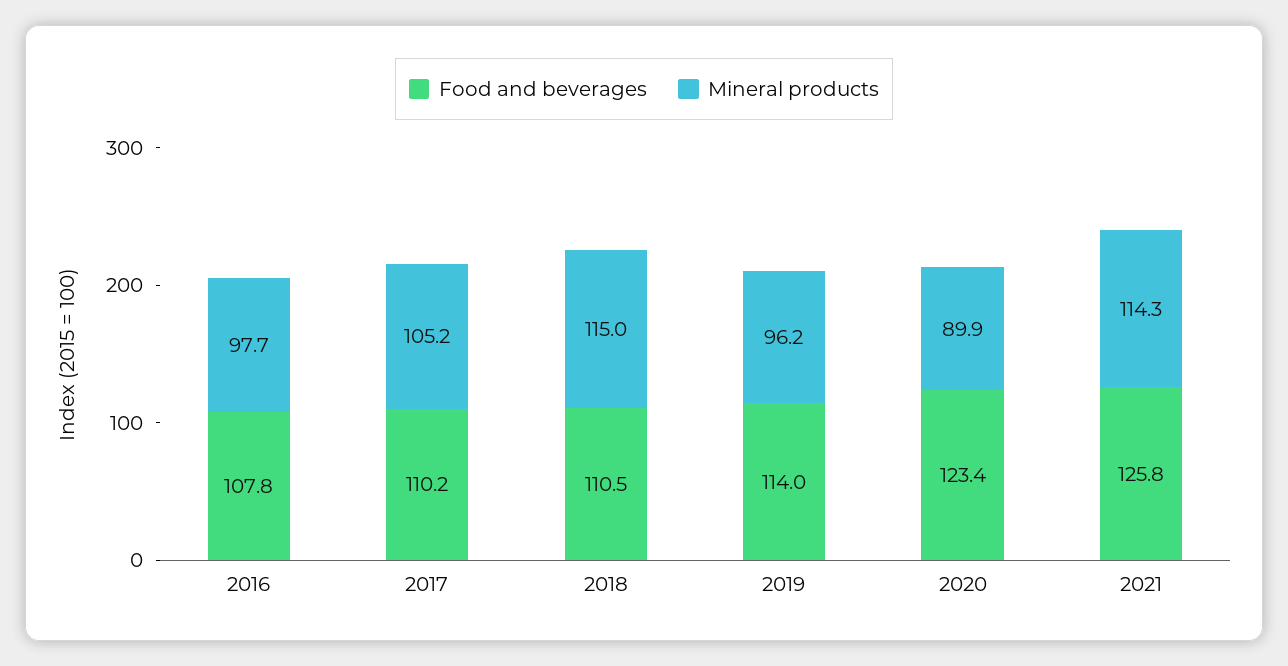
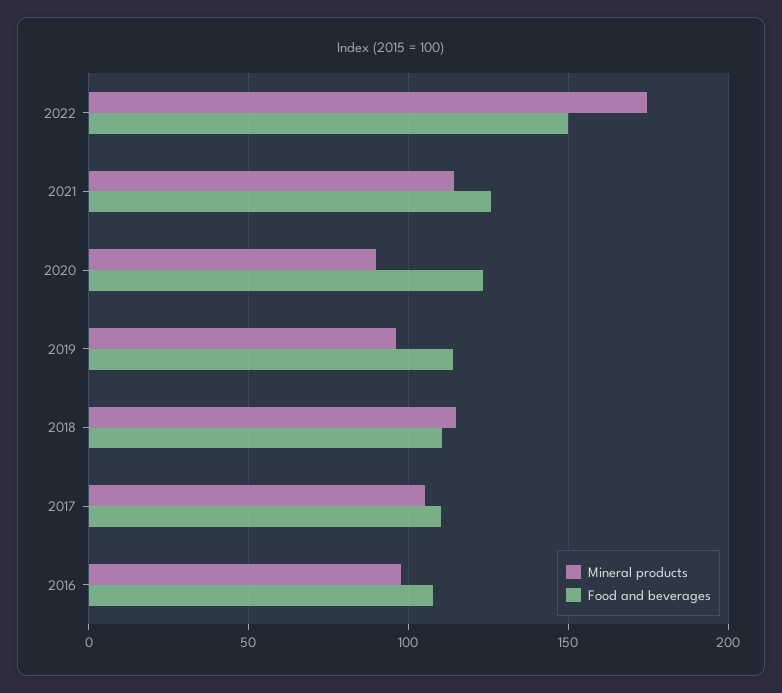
Mineral products, 2022: none -> 175
Food and beverages, 2022: none -> 150

